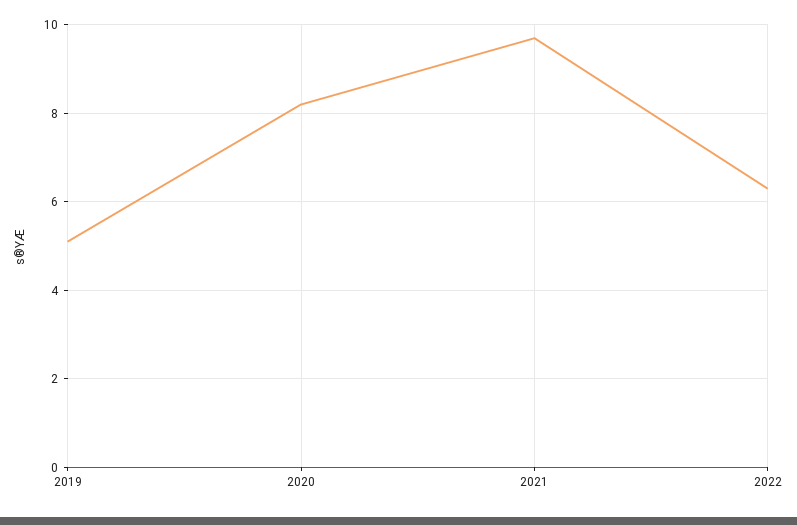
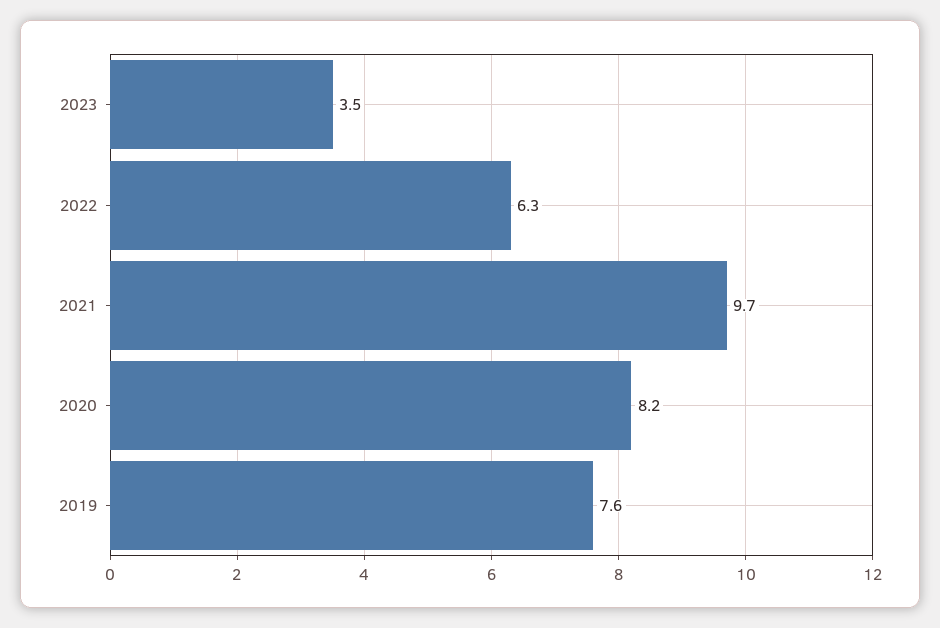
2019: 5 -> 7.6
2023: none -> 3.5

